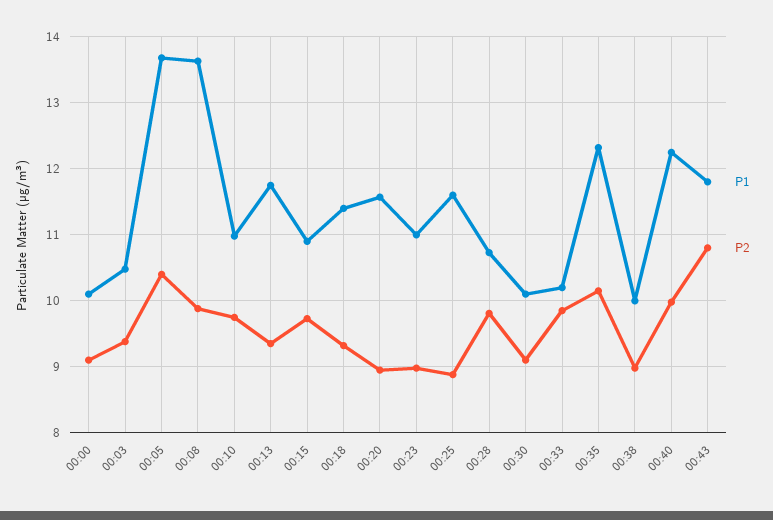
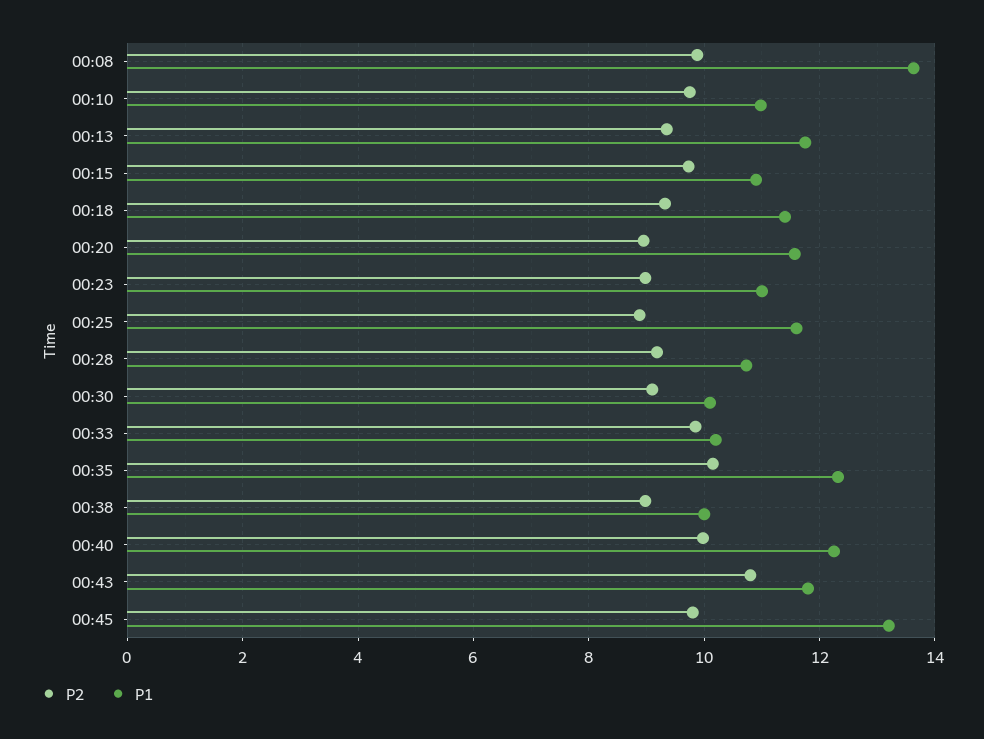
P1, 00:00: 10.1 -> none
P2, 00:00: 9.1 -> none
P1, 00:03: 10.5 -> none
P2, 00:03: 9.4 -> none
P1, 00:05: 13.7 -> none
P2, 00:05: 10.4 -> none
P2, 00:28: 9.8 -> 9.2
P2, 00:45: none -> 9.8
P1, 00:45: none -> 13.2

